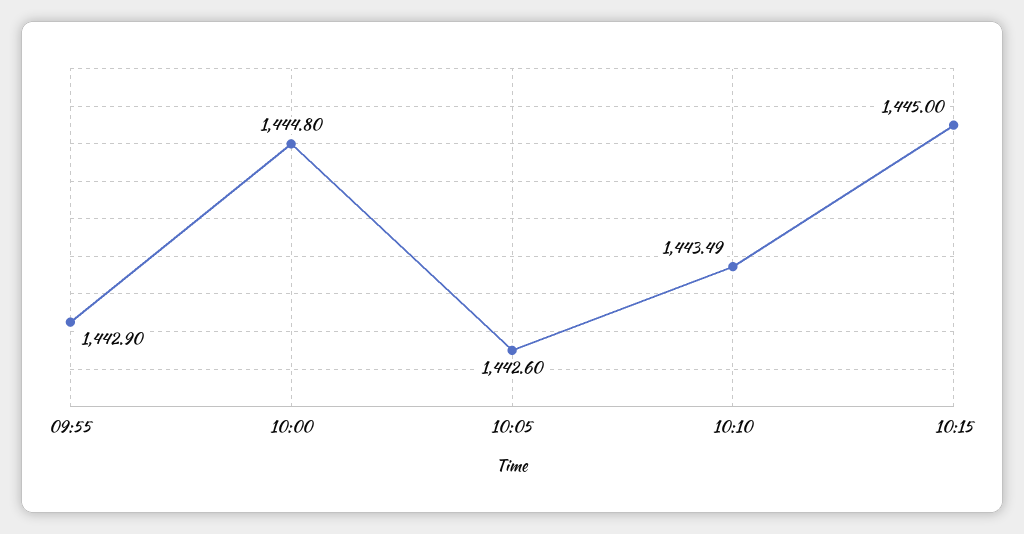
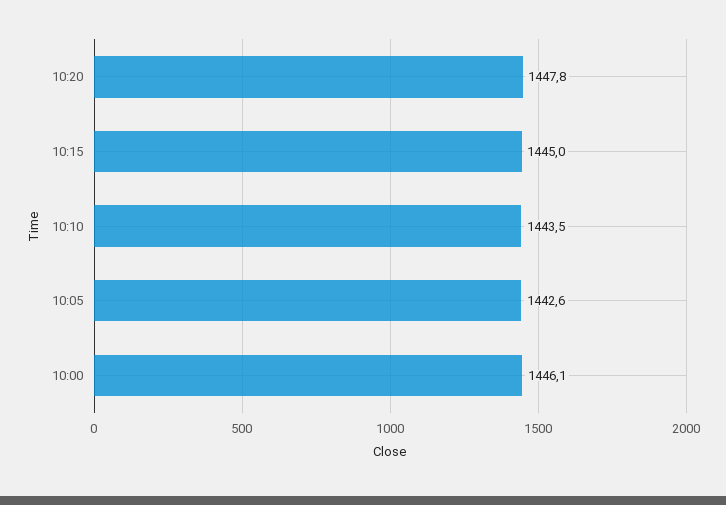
09:55: 1442.9 -> none
10:00: 1444.8 -> 1446.1
10:20: none -> 1447.8

